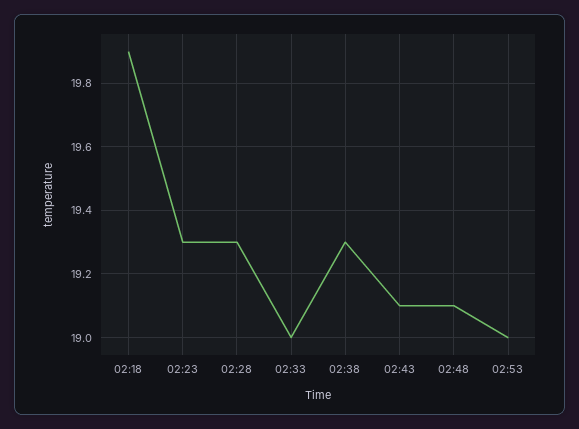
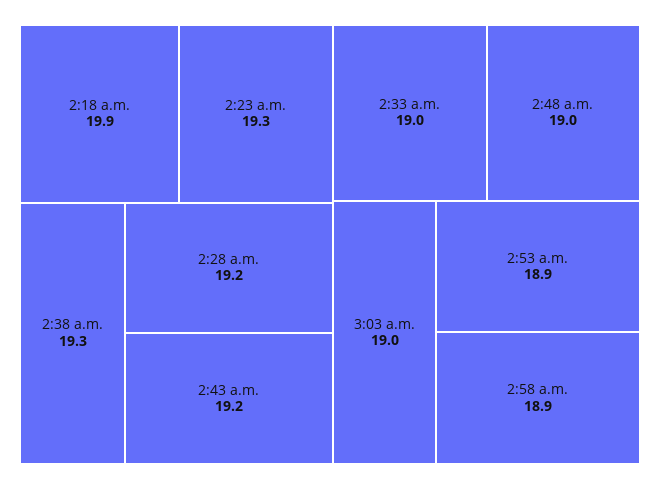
02:28: 19.3 -> 19.2
02:43: 19.1 -> 19.2
02:48: 19.1 -> 19
02:53: 19 -> 18.9
3:03 a.m.: none -> 19
2:58 a.m.: none -> 18.9

